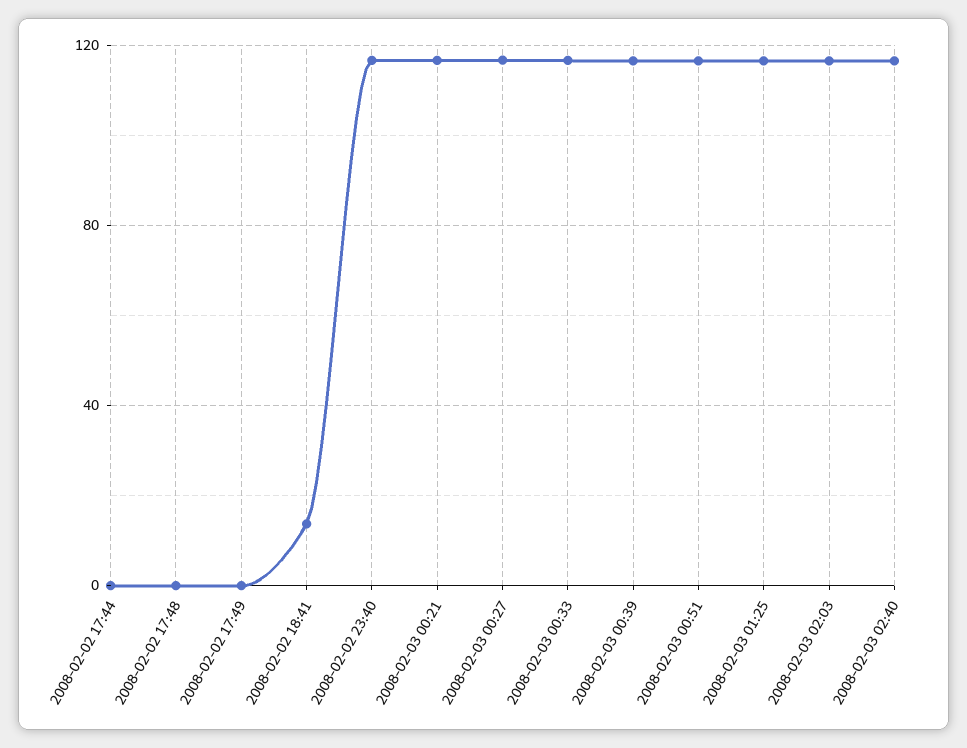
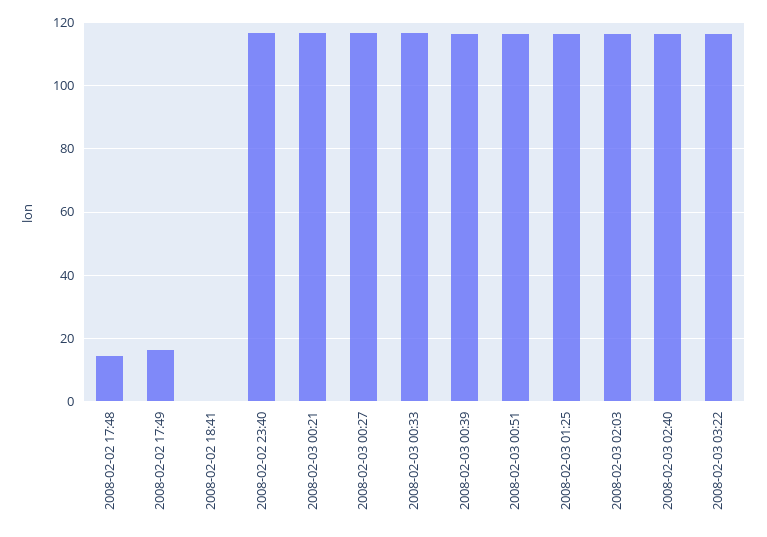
2008-02-02 17:44: 0 -> none
2008-02-02 17:48: 0 -> 14
2008-02-02 17:49: 0 -> 16
2008-02-02 18:41: 15 -> 0
2008-02-03 03:22: none -> 116

